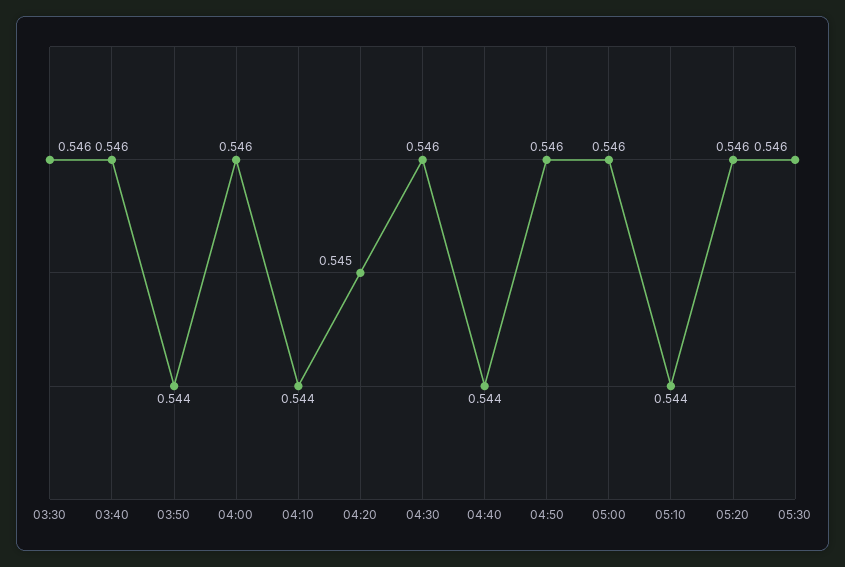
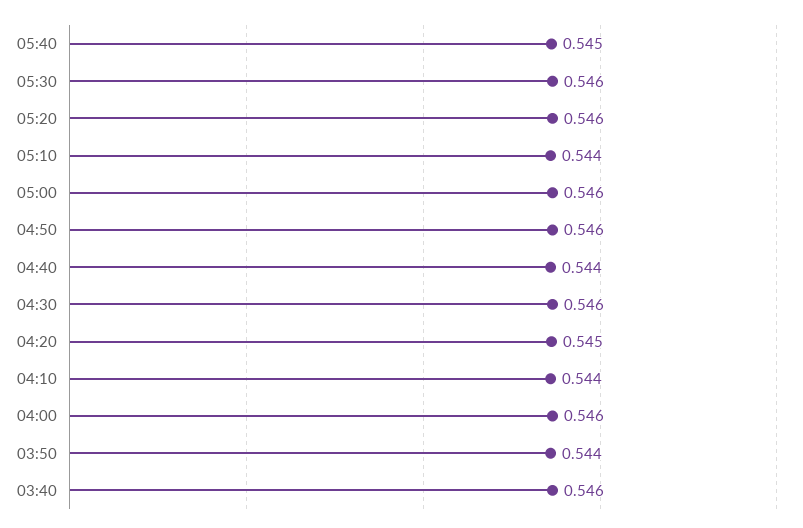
03:30: 0.546 -> none
05:40: none -> 0.545

